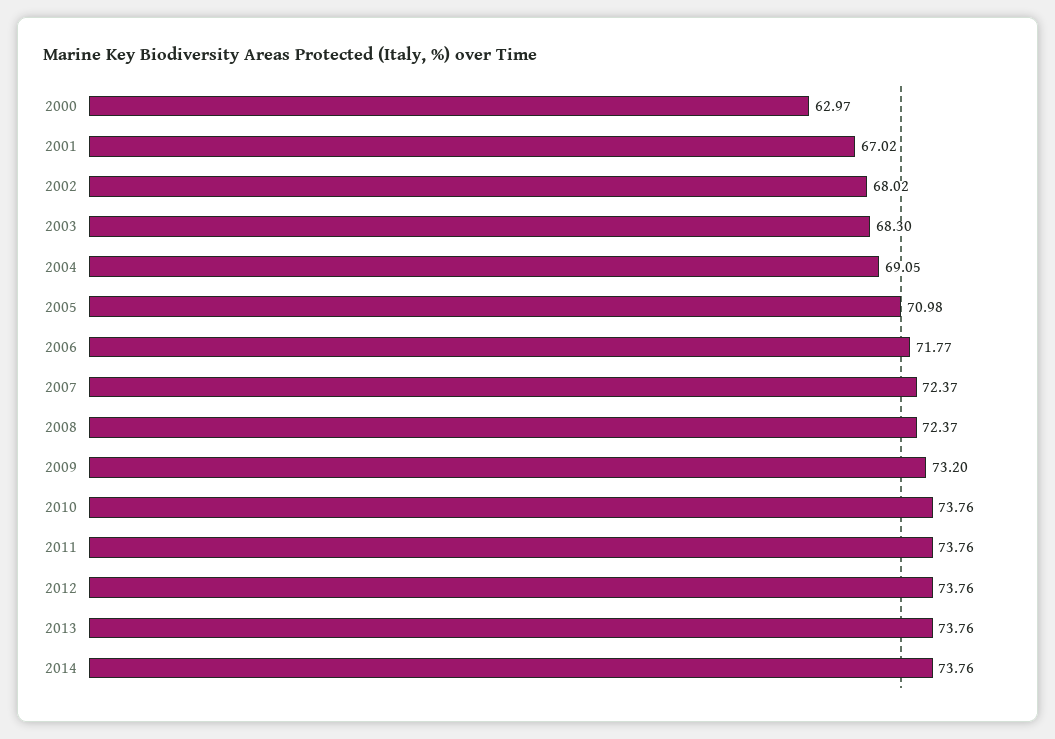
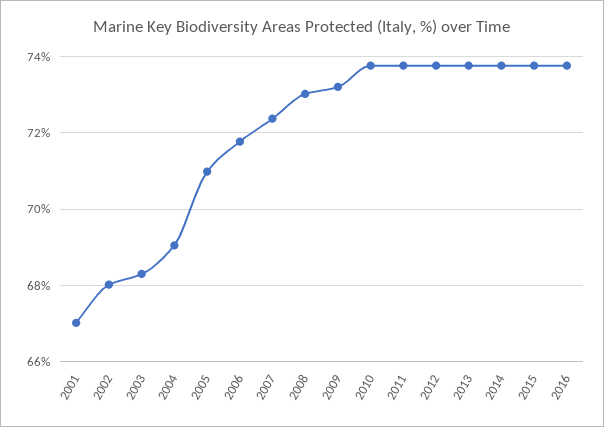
2000: 62.97 -> none
2008: 72.37 -> 73
2015: none -> 73.8
2016: none -> 73.8

